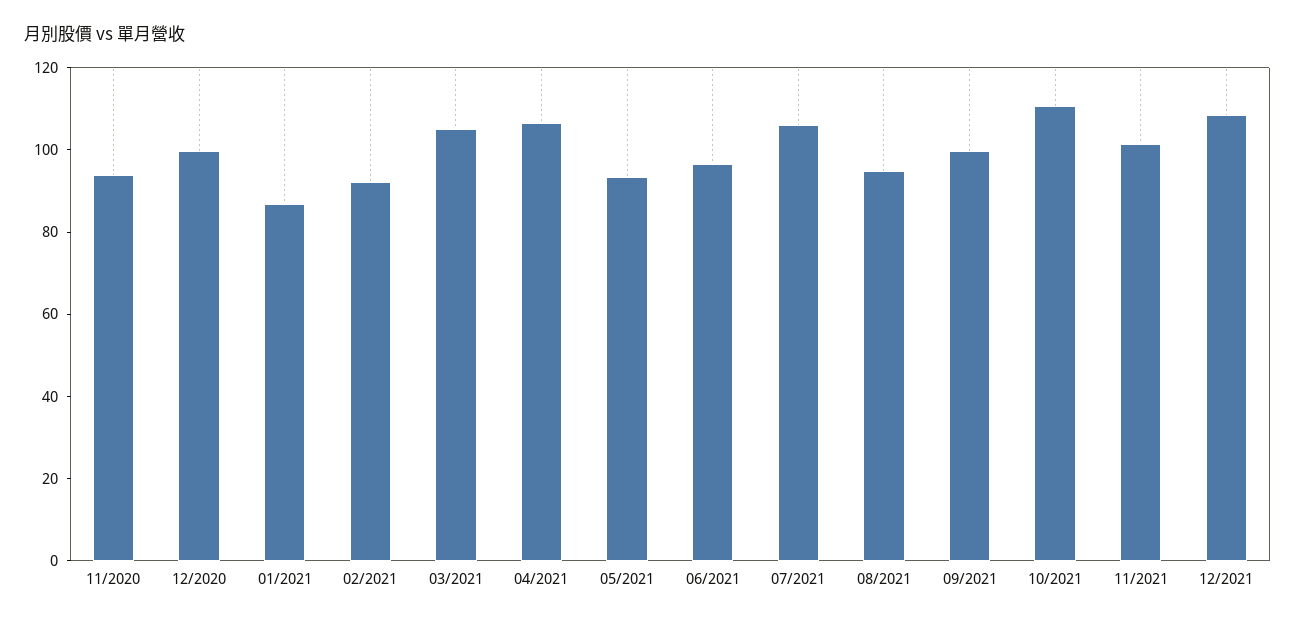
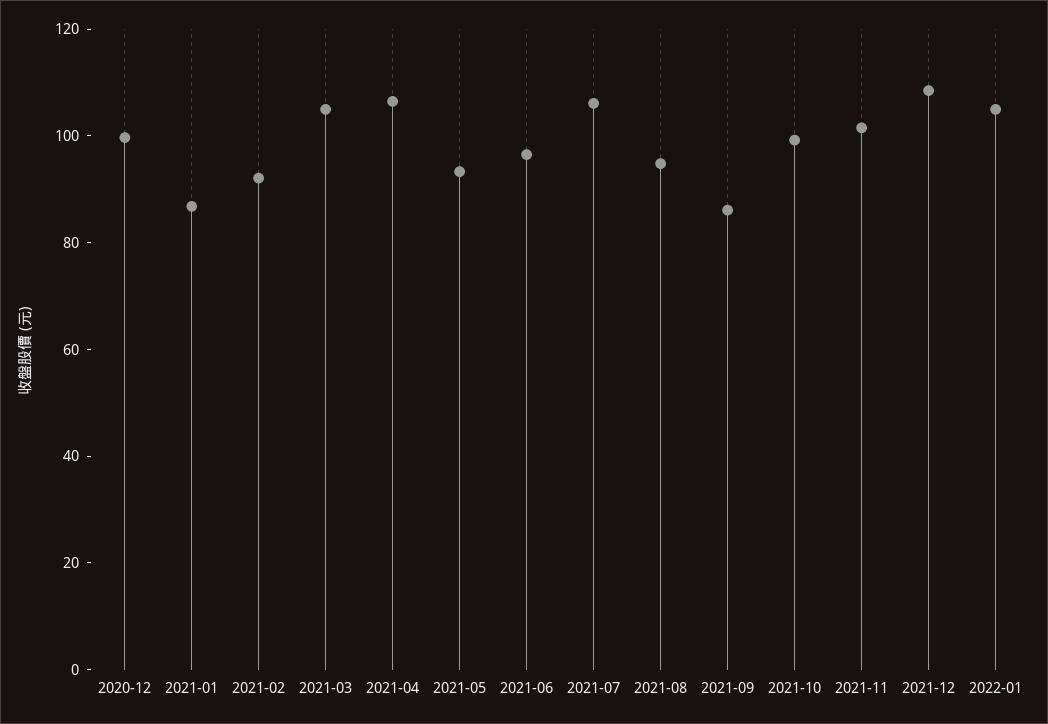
11/2020: 95 -> none
09/2021: 100 -> 85
10/2021: 110 -> 100
2022-01: none -> 105

